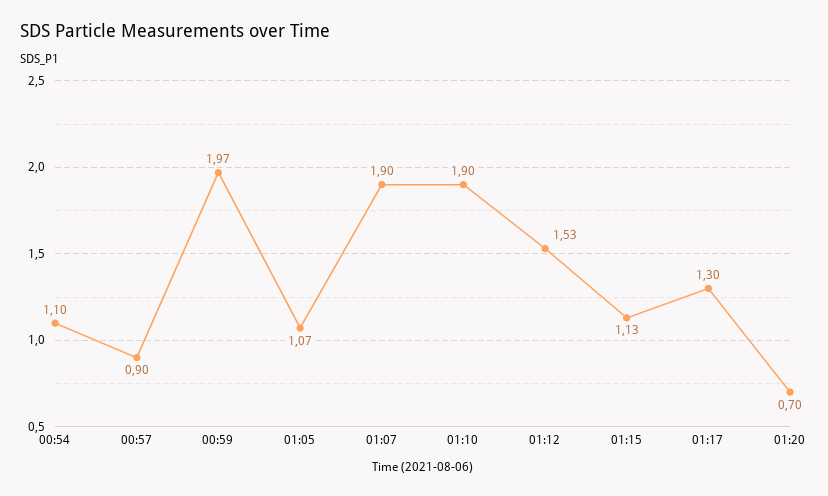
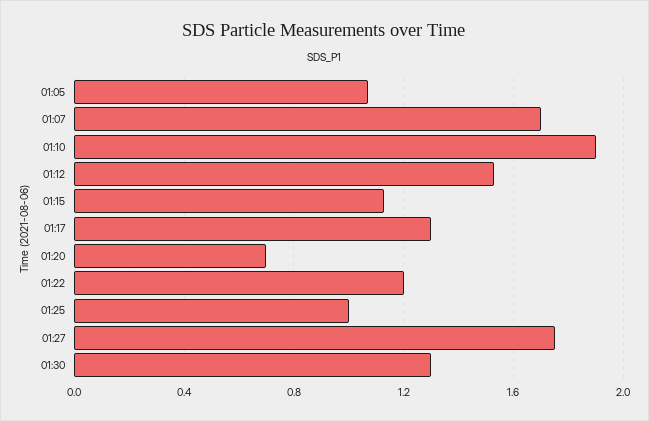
00:54: 1.1 -> none
00:57: 0.9 -> none
00:59: 1.97 -> none
01:07: 1.9 -> 1.7
01:22: none -> 1.2
01:25: none -> 1
01:27: none -> 1.75
01:30: none -> 1.3

